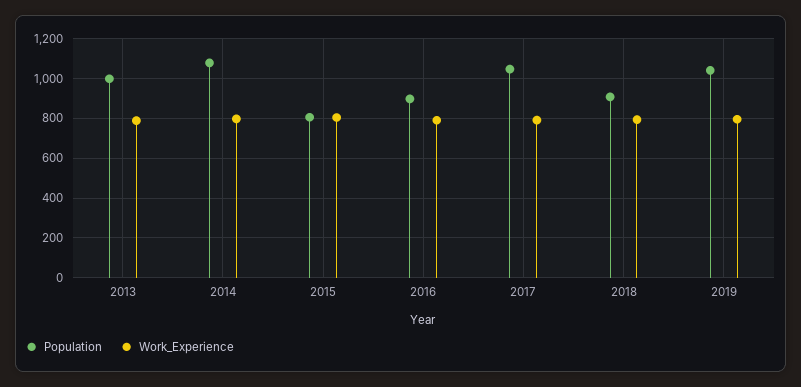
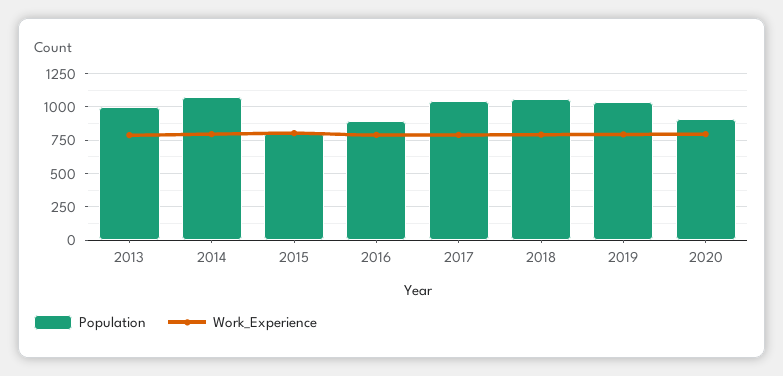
Population, 2018: 900 -> 1050
Population, 2020: none -> 900
Work_Experience, 2020: none -> 800

